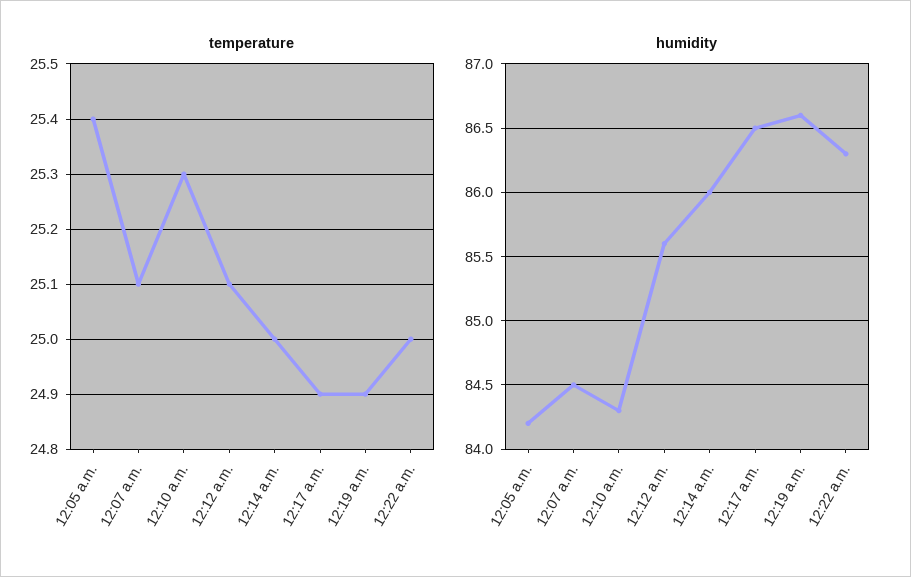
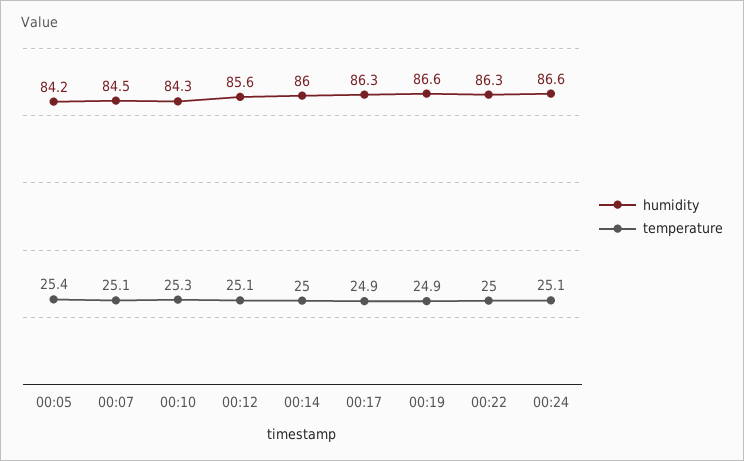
humidity, 12:17 a.m.: 86.5 -> 86.3
humidity, 00:24: none -> 86.6
temperature, 00:24: none -> 25.1

